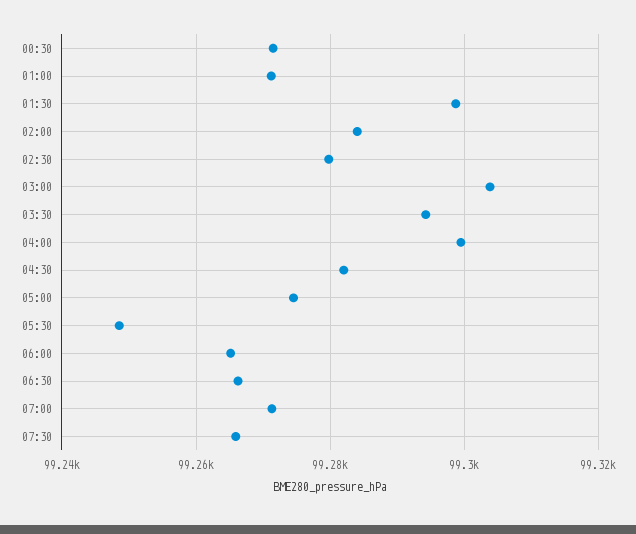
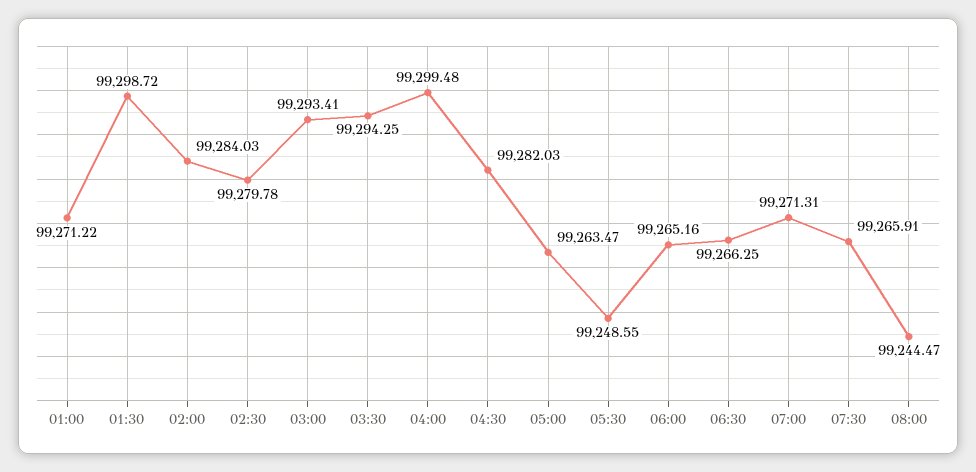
00:30: 99272 -> none
03:00: 99304 -> 99293.41
05:00: 99274 -> 99263.47
08:00: none -> 99244.47

